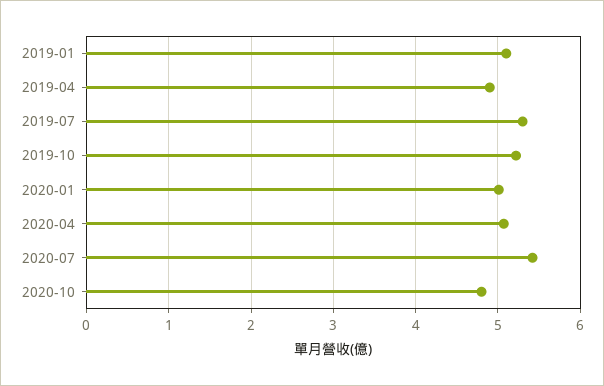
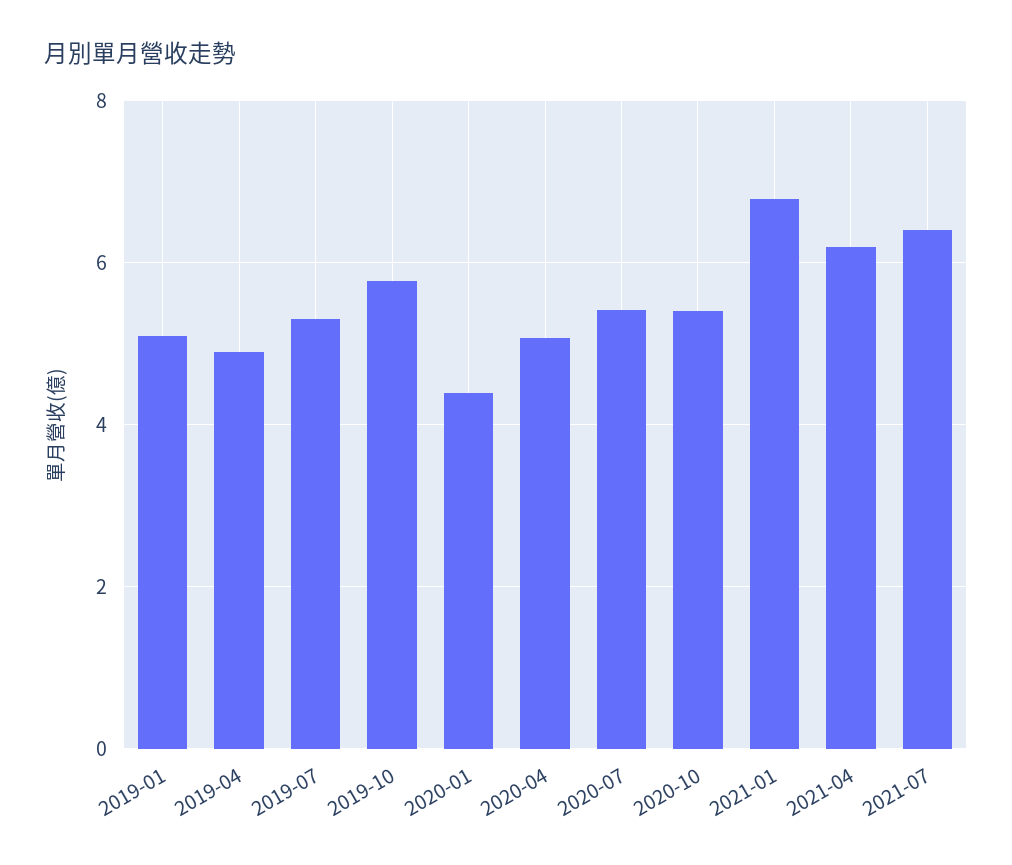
2019-10: 5.2 -> 5.8
2020-01: 5 -> 4.4
2020-10: 4.8 -> 5.4
2021-01: none -> 6.8
2021-04: none -> 6.2
2021-07: none -> 6.4

